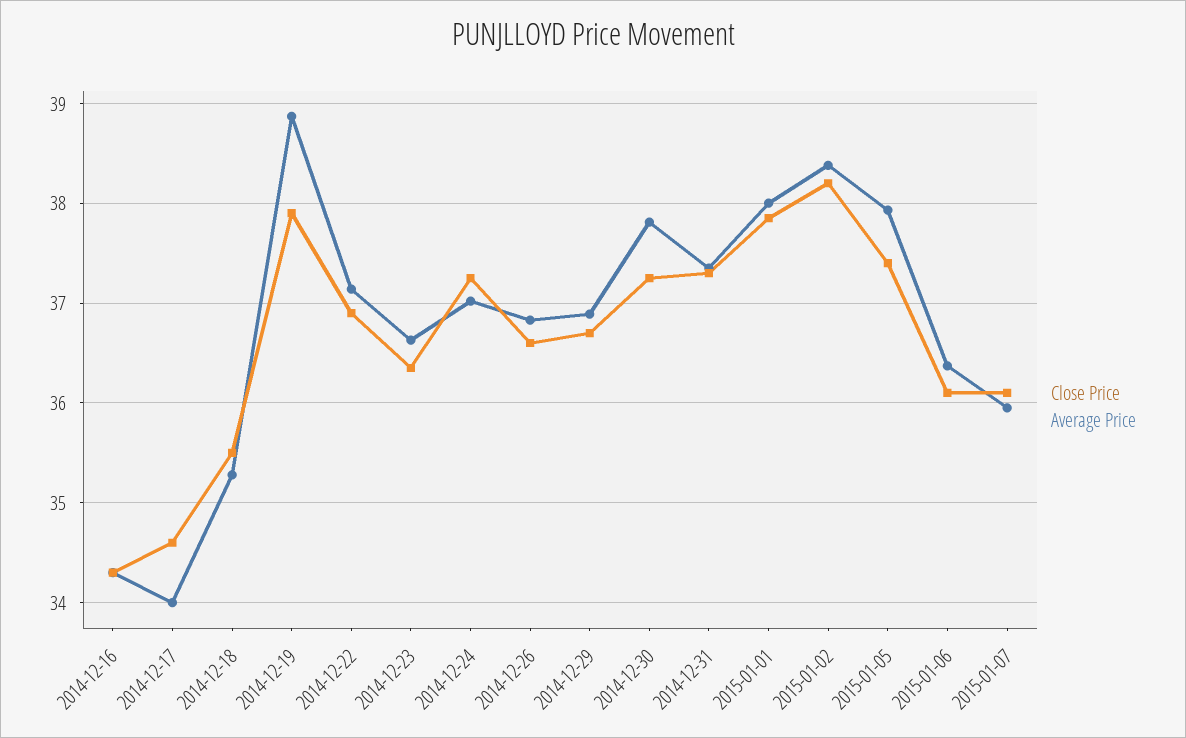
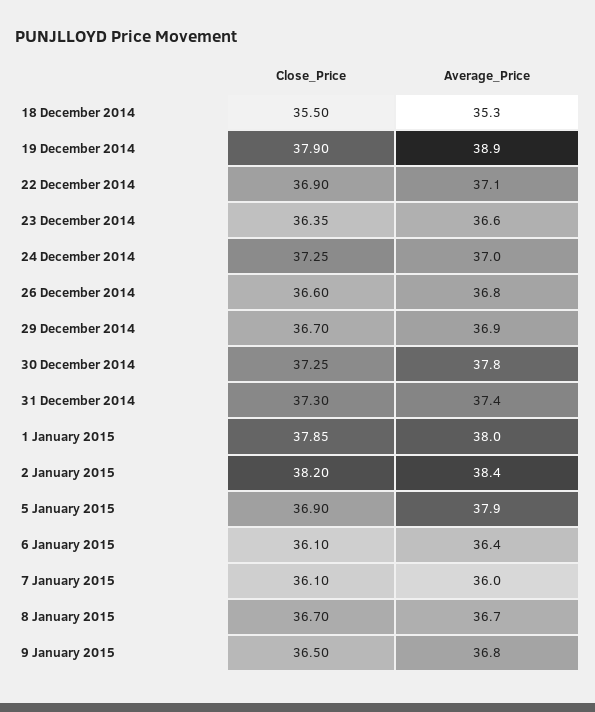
Close Price, 2014-12-16: 34.3 -> none
Average Price, 2014-12-16: 34.3 -> none
Close Price, 2014-12-17: 34.6 -> none
Average Price, 2014-12-17: 34 -> none
Close Price, 2015-01-05: 37.4 -> 36.9
Close Price, 8 January 2015: none -> 36.7
Average Price, 8 January 2015: none -> 36.7
Close Price, 9 January 2015: none -> 36.5
Average Price, 9 January 2015: none -> 36.8

